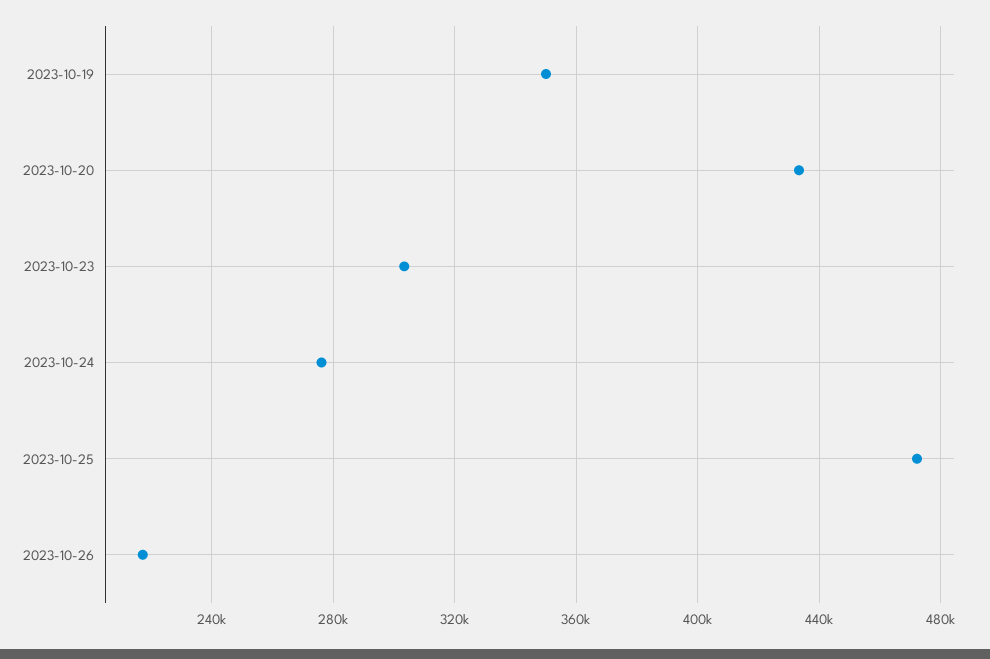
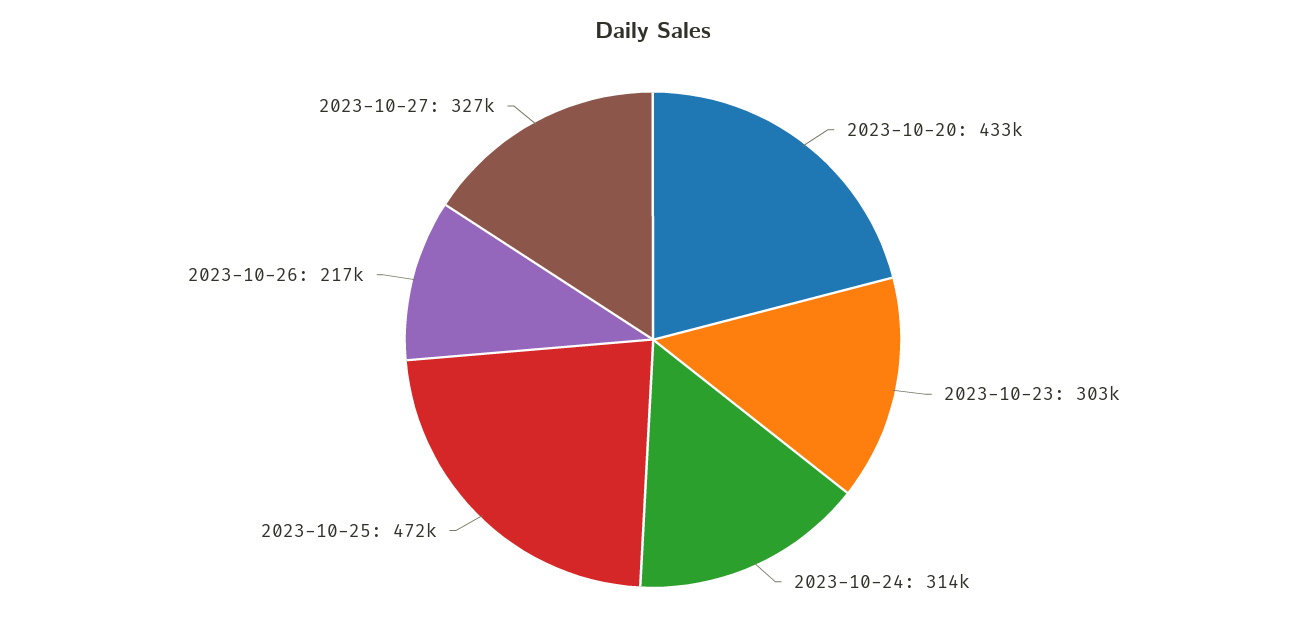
2023-10-19: 350000 -> none
2023-10-24: 275000 -> 314000
2023-10-27: none -> 327000

